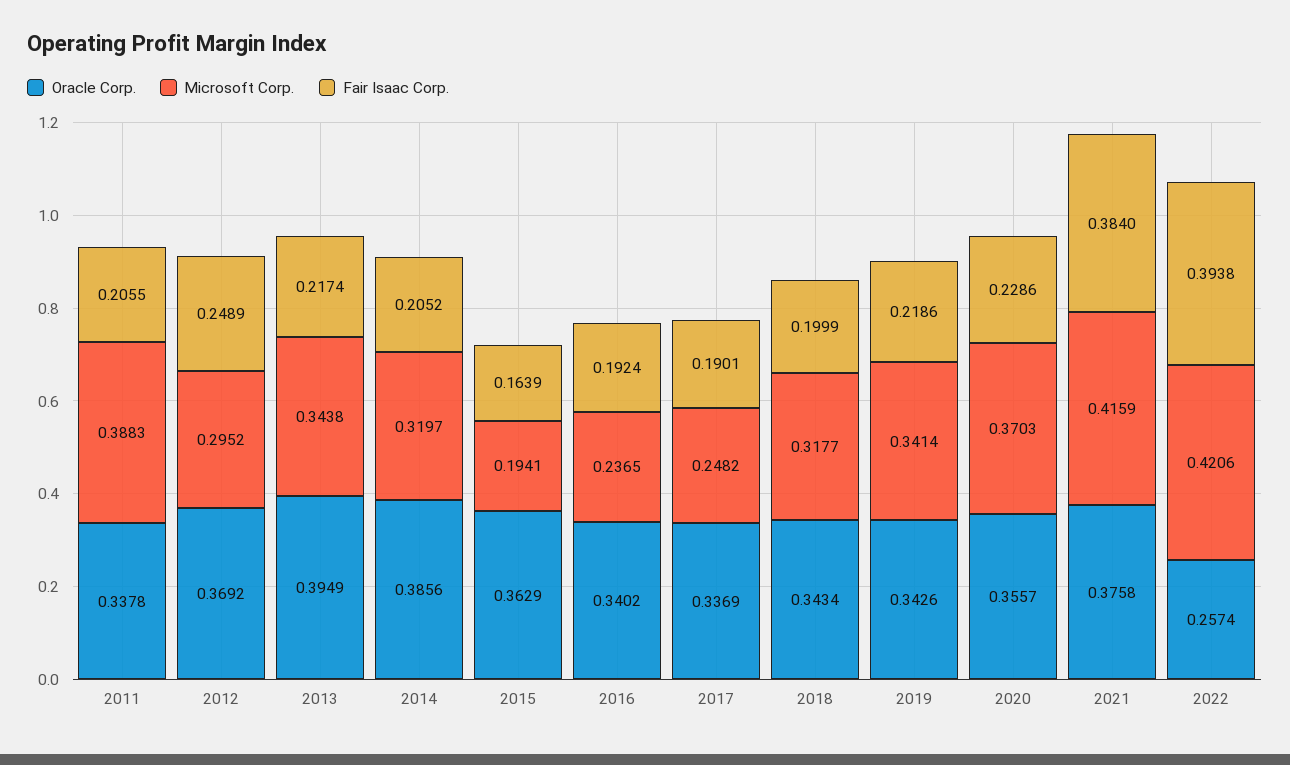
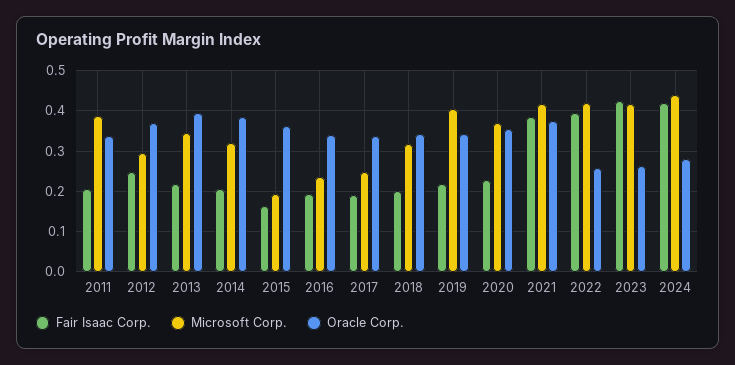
Microsoft Corp., 2019: 0.3414 -> 0.4
Fair Isaac Corp., 2023: none -> 0.42
Microsoft Corp., 2023: none -> 0.42
Oracle Corp., 2023: none -> 0.26
Fair Isaac Corp., 2024: none -> 0.42
Microsoft Corp., 2024: none -> 0.44
Oracle Corp., 2024: none -> 0.28

